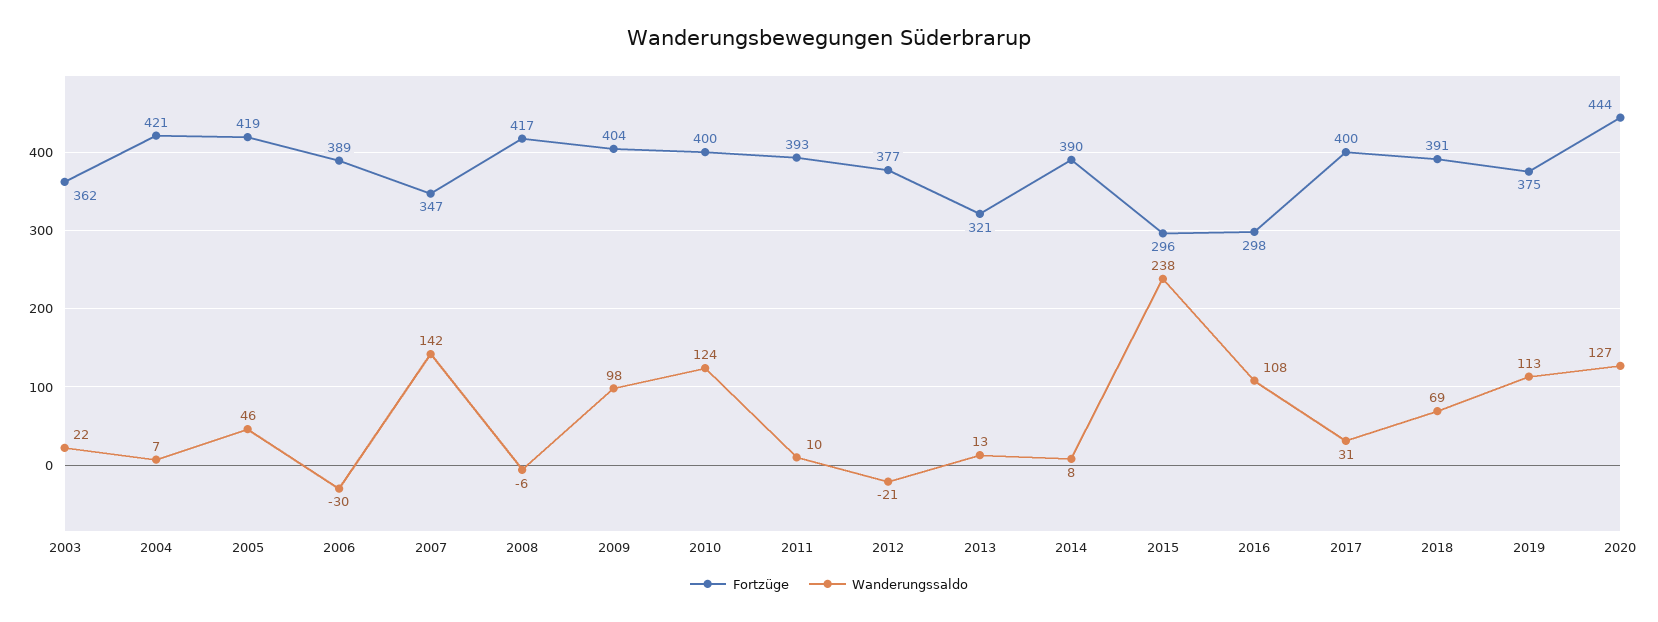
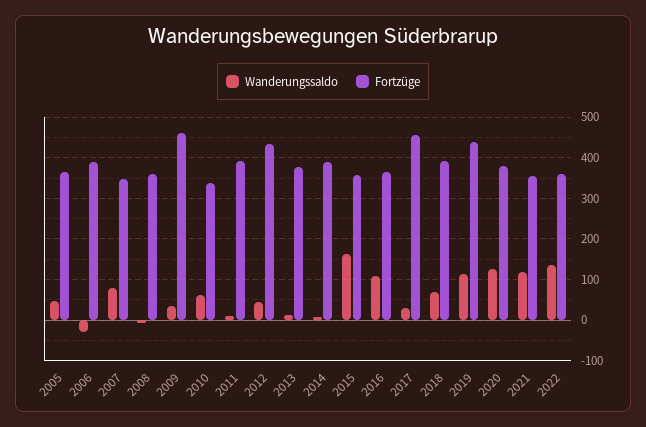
Fortzüge, 2003: 362 -> none
Wanderungssaldo, 2003: 22 -> none
Fortzüge, 2004: 421 -> none
Wanderungssaldo, 2004: 7 -> none
Fortzüge, 2005: 419 -> 360
Wanderungssaldo, 2007: 142 -> 80
Fortzüge, 2008: 417 -> 360
Fortzüge, 2009: 404 -> 460
Wanderungssaldo, 2009: 98 -> 40
Fortzüge, 2010: 400 -> 340
Wanderungssaldo, 2010: 124 -> 60
Fortzüge, 2012: 377 -> 440
Wanderungssaldo, 2012: -21 -> 40
Fortzüge, 2013: 321 -> 380
Fortzüge, 2015: 296 -> 360
Wanderungssaldo, 2015: 238 -> 160
Fortzüge, 2016: 298 -> 360
Fortzüge, 2017: 400 -> 460
Fortzüge, 2019: 375 -> 440
Fortzüge, 2020: 444 -> 380
Wanderungssaldo, 2021: none -> 120
Fortzüge, 2021: none -> 360
Wanderungssaldo, 2022: none -> 140
Fortzüge, 2022: none -> 360

